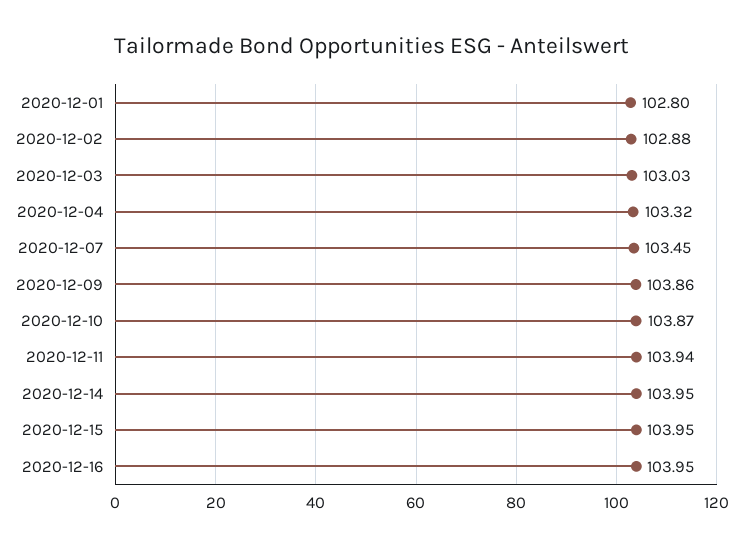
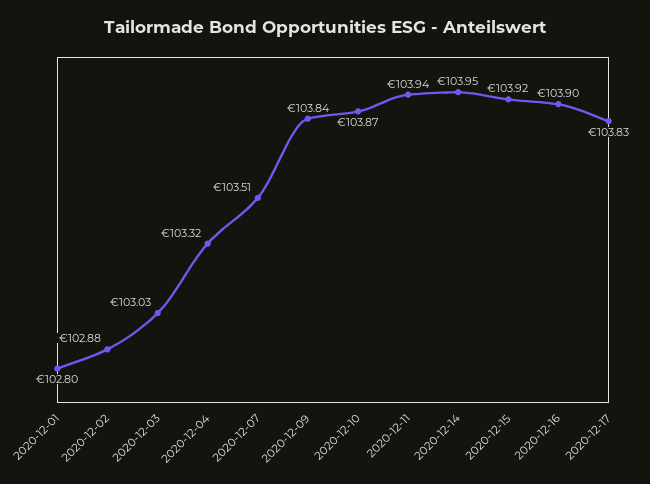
2020-12-07: 103.45 -> 103.51
2020-12-09: 103.86 -> 103.84
2020-12-15: 103.95 -> 103.92
2020-12-16: 103.95 -> 103.9
2020-12-17: none -> 103.83

